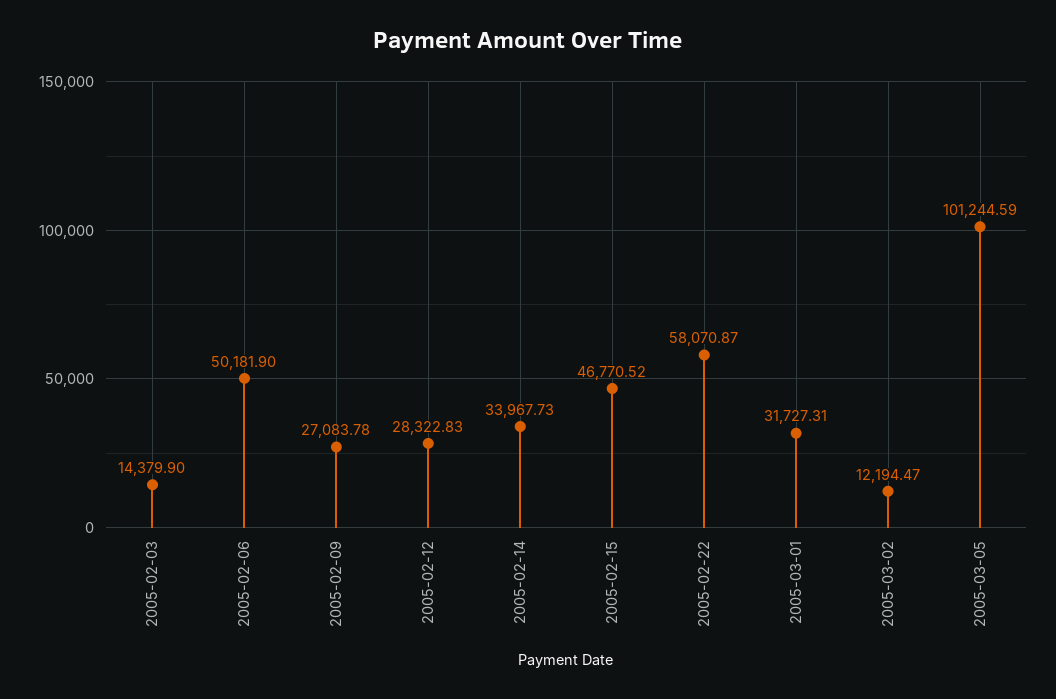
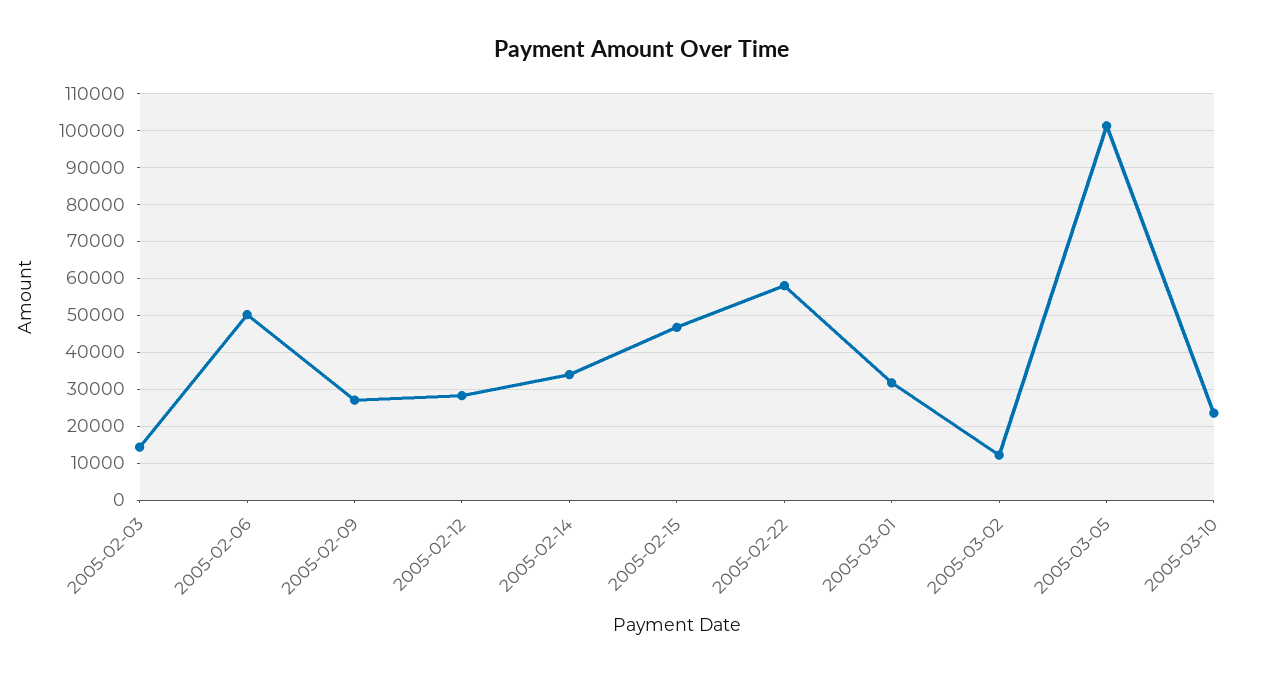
2005-03-10: none -> 24000

